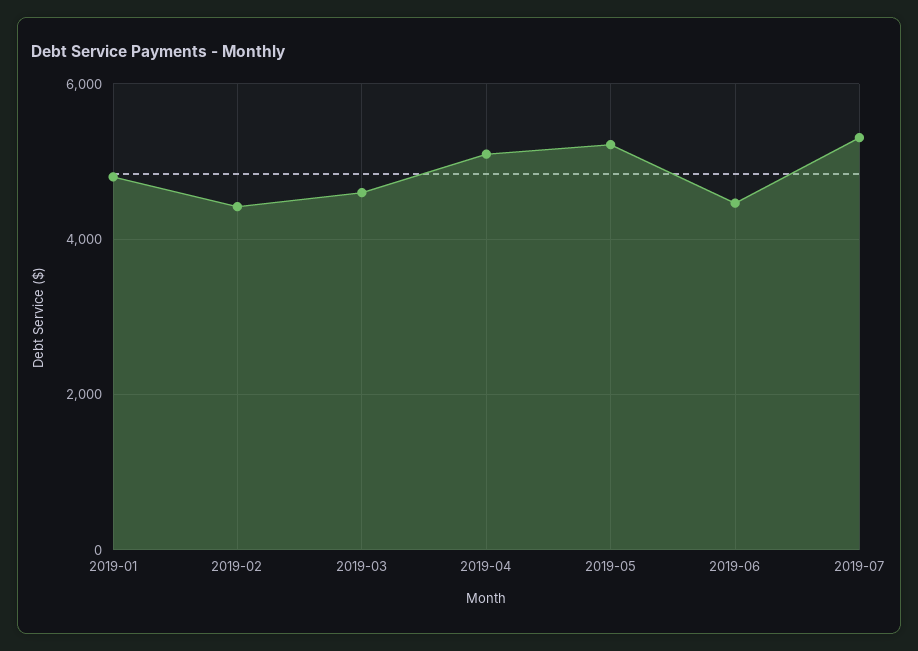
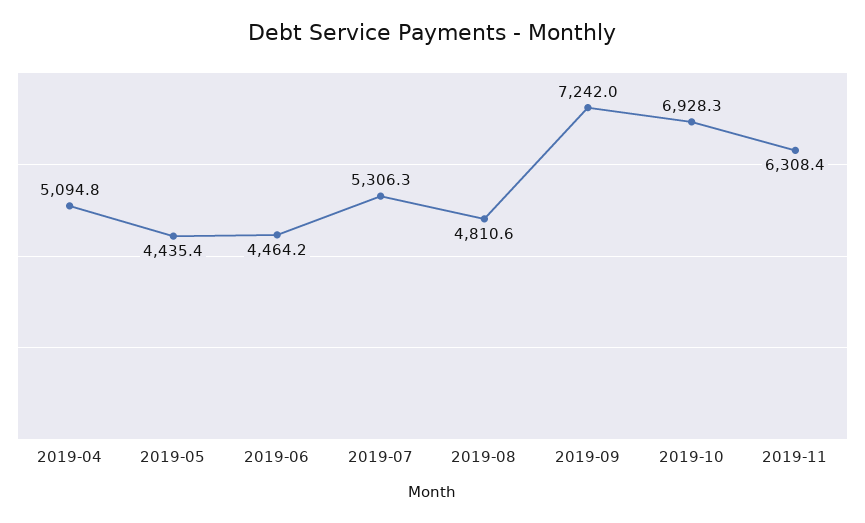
2019-01: 4800 -> none
2019-02: 4400 -> none
2019-03: 4600 -> none
2019-05: 5200 -> 4435.4
2019-08: none -> 4810.6
2019-09: none -> 7242
2019-10: none -> 6928.3
2019-11: none -> 6308.4

